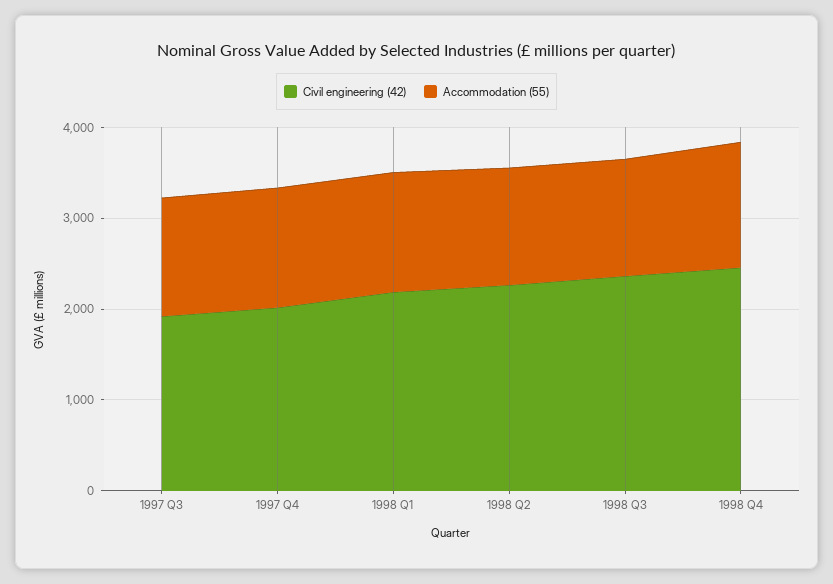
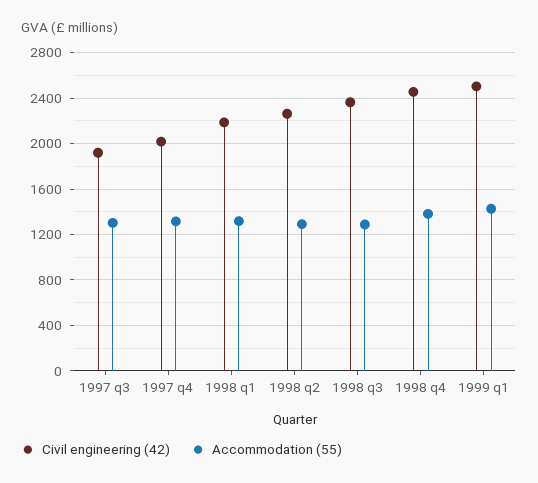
Civil engineering (42), 1999 q1: none -> 2500
Accommodation (55), 1999 q1: none -> 1400

